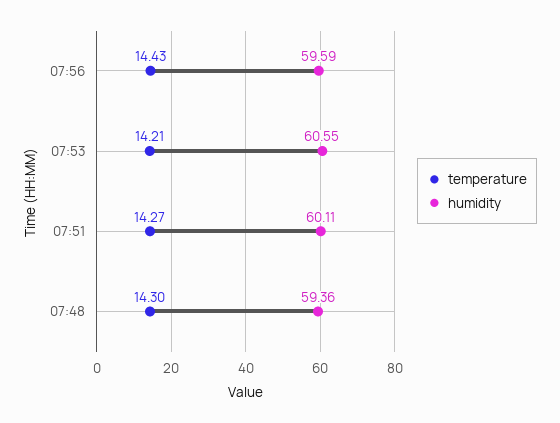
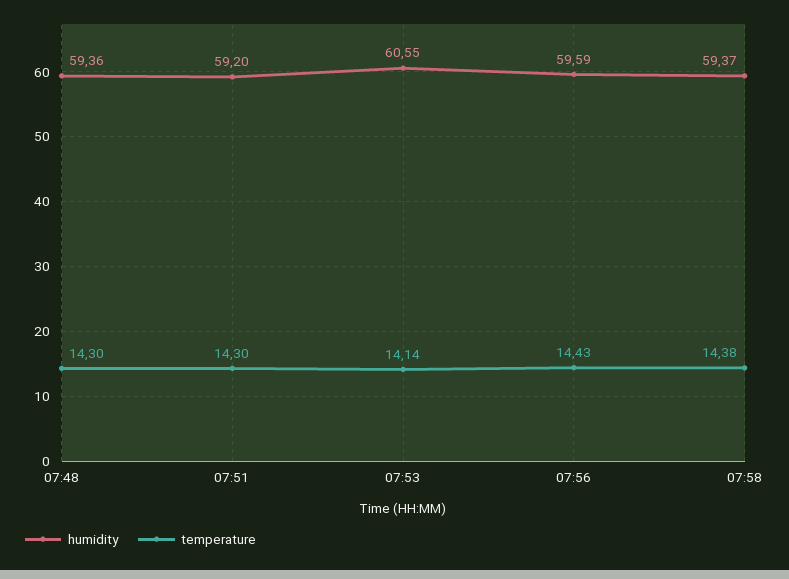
temperature, 07:53: 14.21 -> 14.14
temperature, 07:51: 14.27 -> 14.3
humidity, 07:51: 60.11 -> 59.2
humidity, 07:58: none -> 59.37
temperature, 07:58: none -> 14.38

